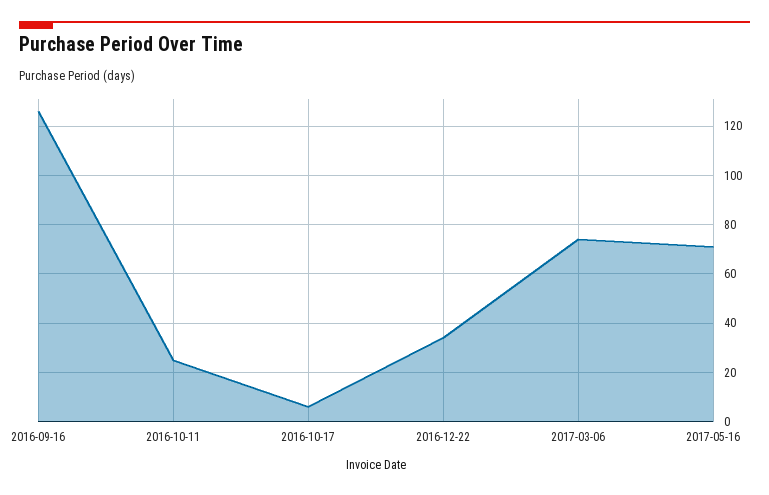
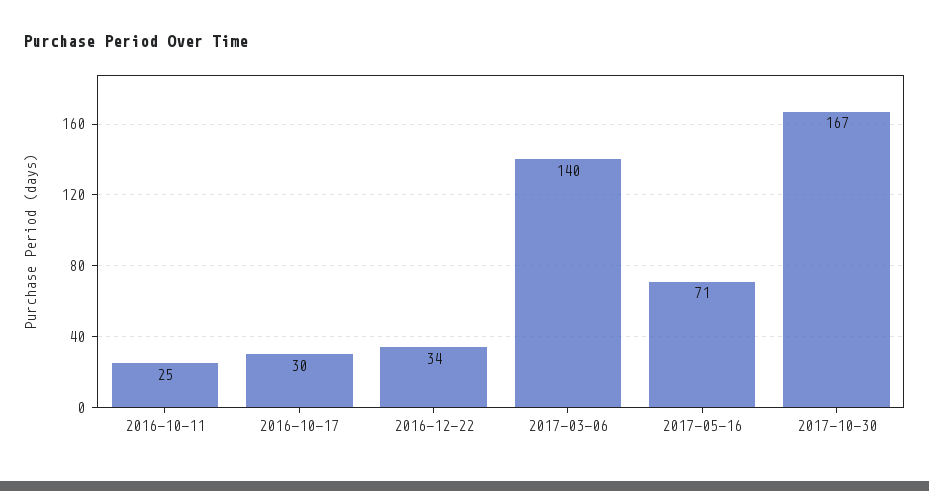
2016-09-16: 125 -> none
2016-10-17: 5 -> 30
2017-03-06: 75 -> 140
2017-10-30: none -> 167

